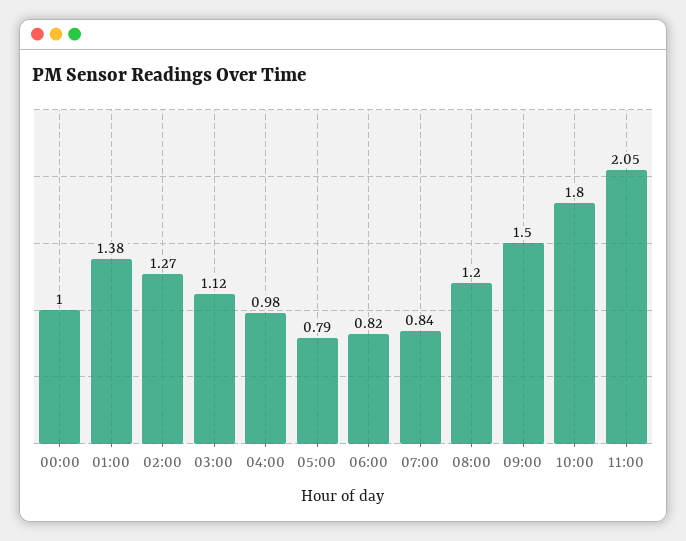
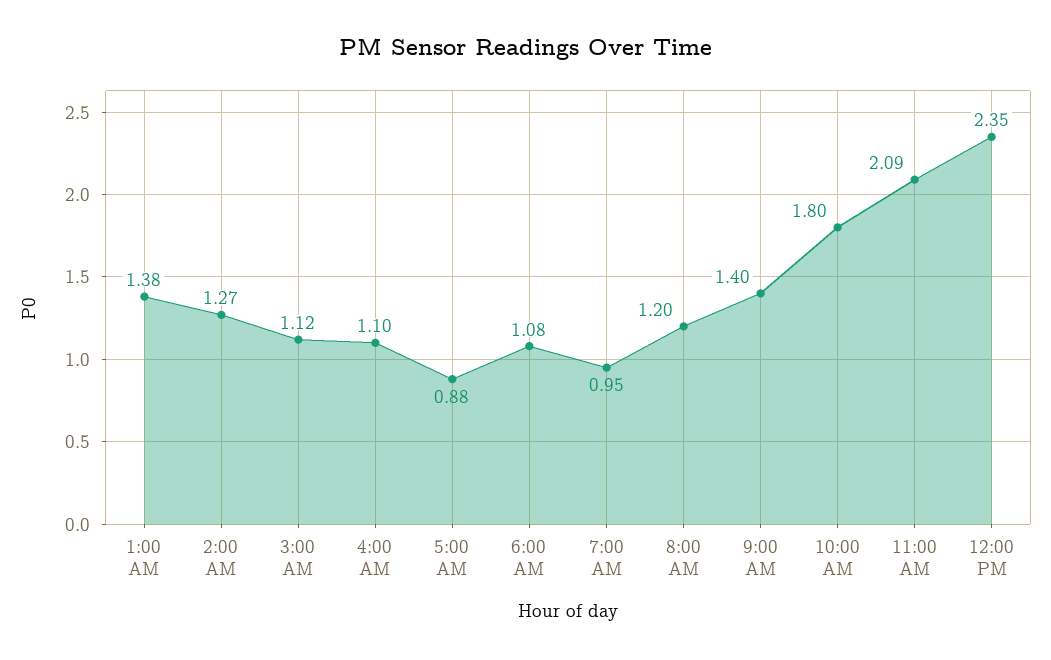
00:00: 1 -> none
04:00: 0.98 -> 1.1
05:00: 0.79 -> 0.88
06:00: 0.82 -> 1.08
07:00: 0.84 -> 0.95
09:00: 1.5 -> 1.4
11:00: 2.05 -> 2.09
12:00 PM: none -> 2.35

